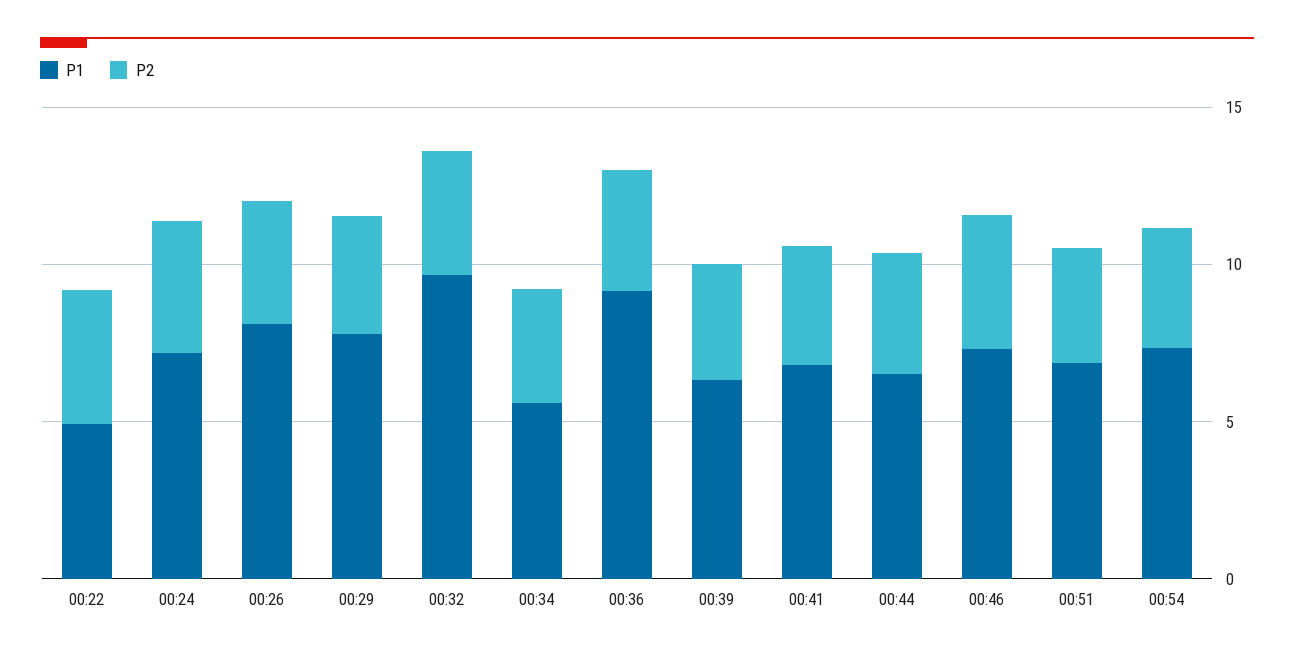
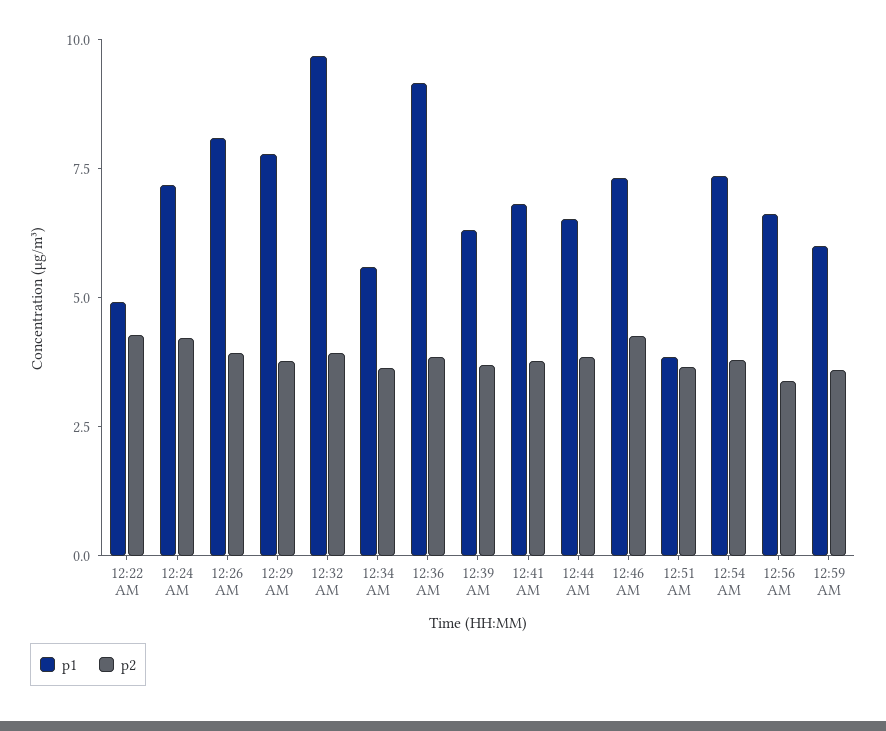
P1, 00:51: 7 -> 4
P1, 12:56 AM: none -> 6.5
P2, 12:56 AM: none -> 3.5
P1, 12:59 AM: none -> 6
P2, 12:59 AM: none -> 3.5

